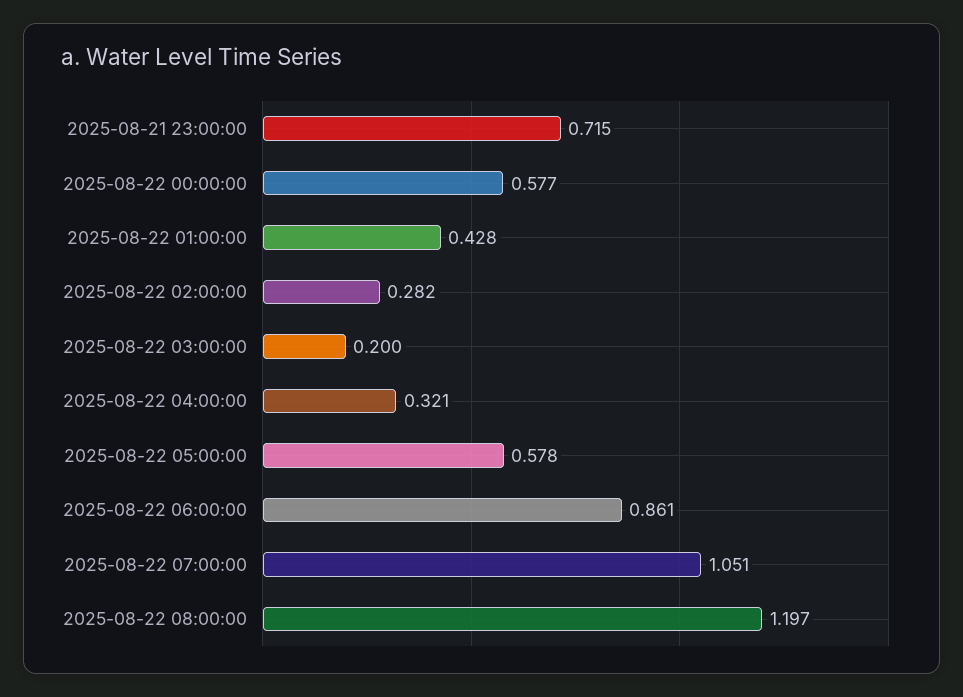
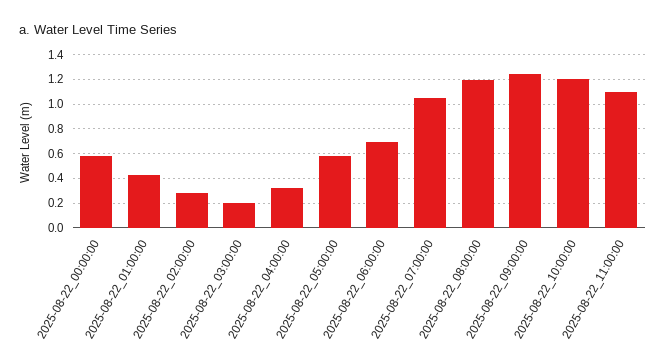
2025-08-21 23:00:00: 0.715 -> none
2025-08-22 06:00:00: 0.861 -> 0.7
2025-08-22_09:00:00: none -> 1.25
2025-08-22_10:00:00: none -> 1.2
2025-08-22_11:00:00: none -> 1.1

